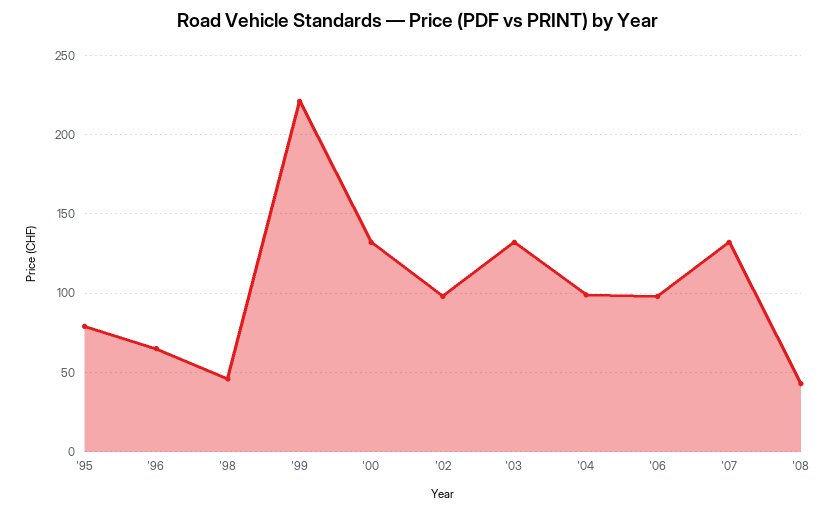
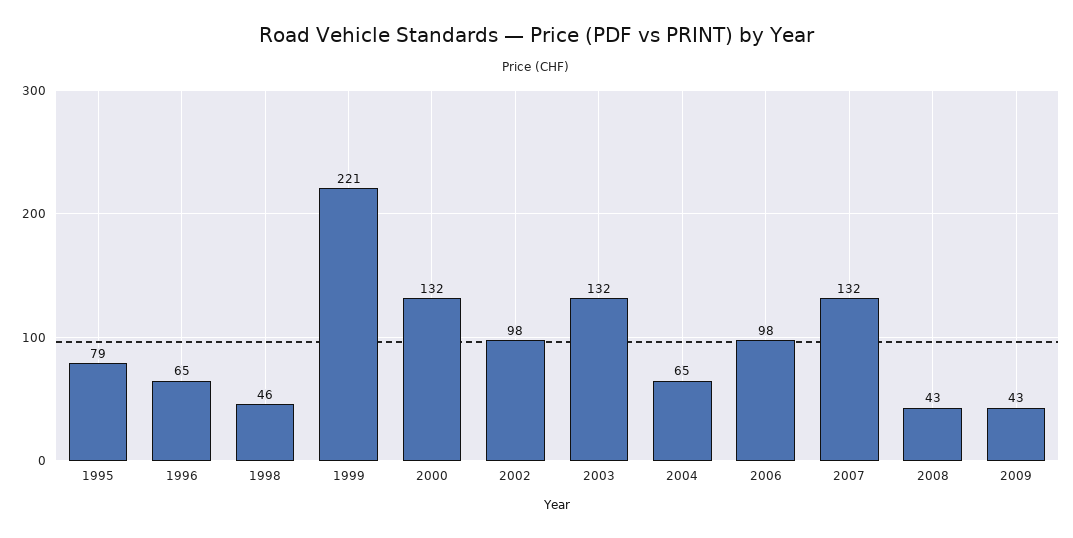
'04: 100 -> 65
2009: none -> 43

